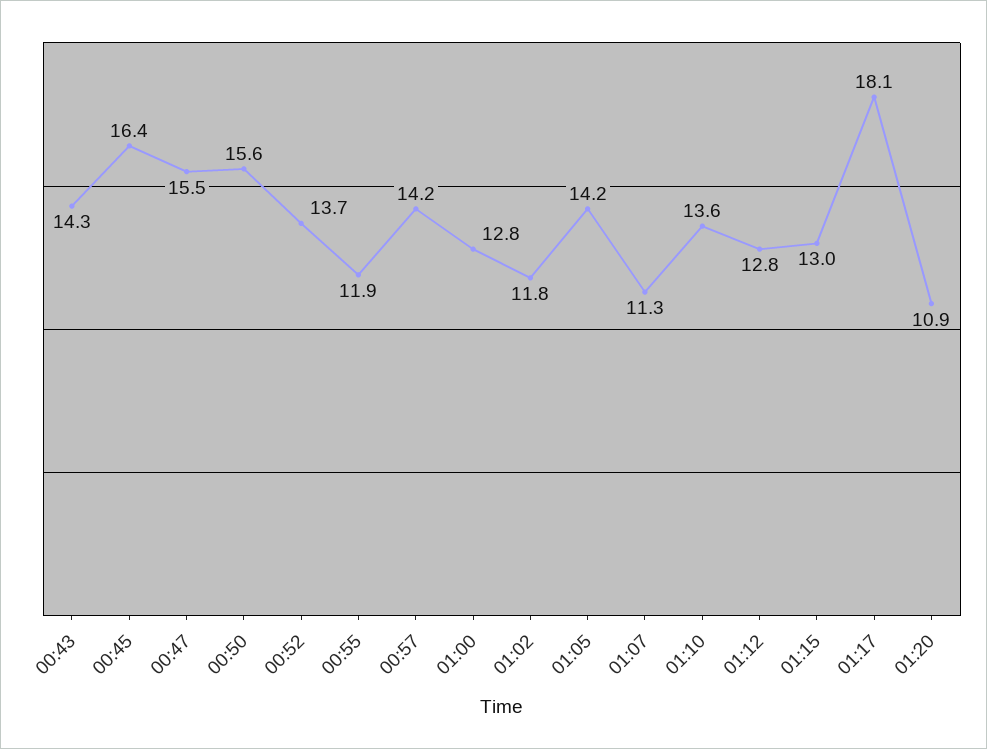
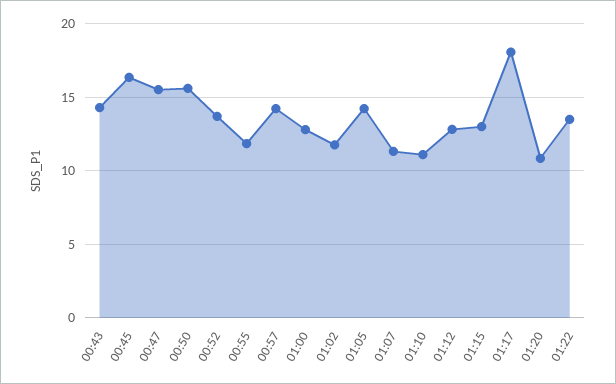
01:10: 13.6 -> 11
01:22: none -> 13.5

